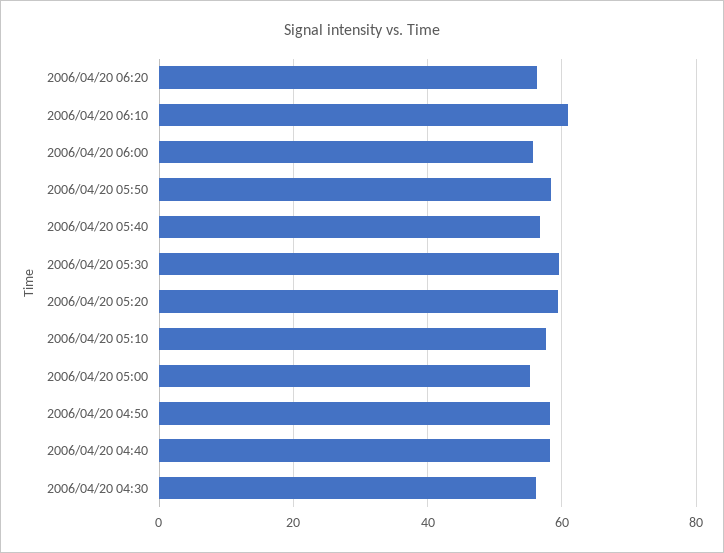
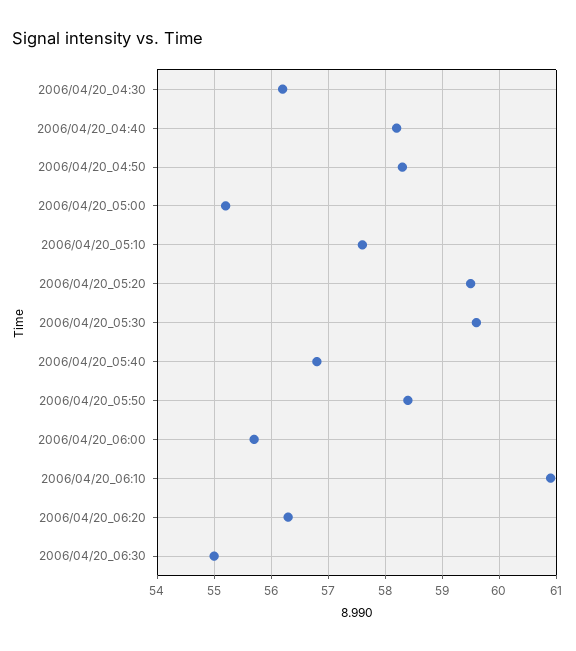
2006/04/20_06:30: none -> 55

